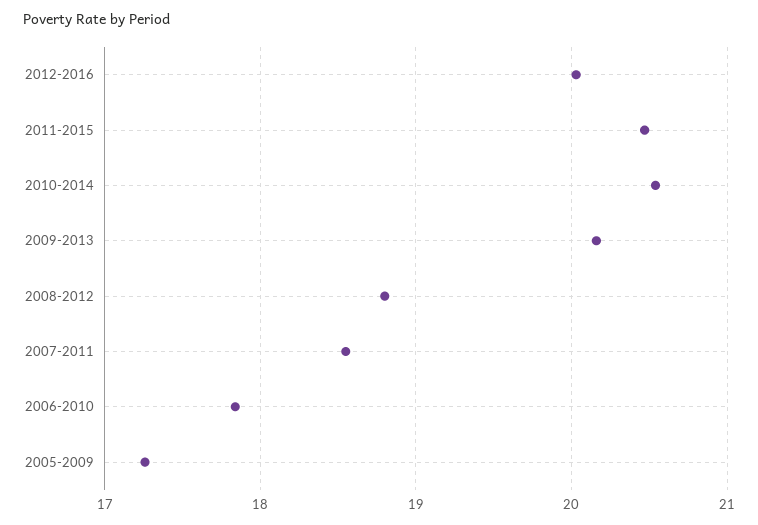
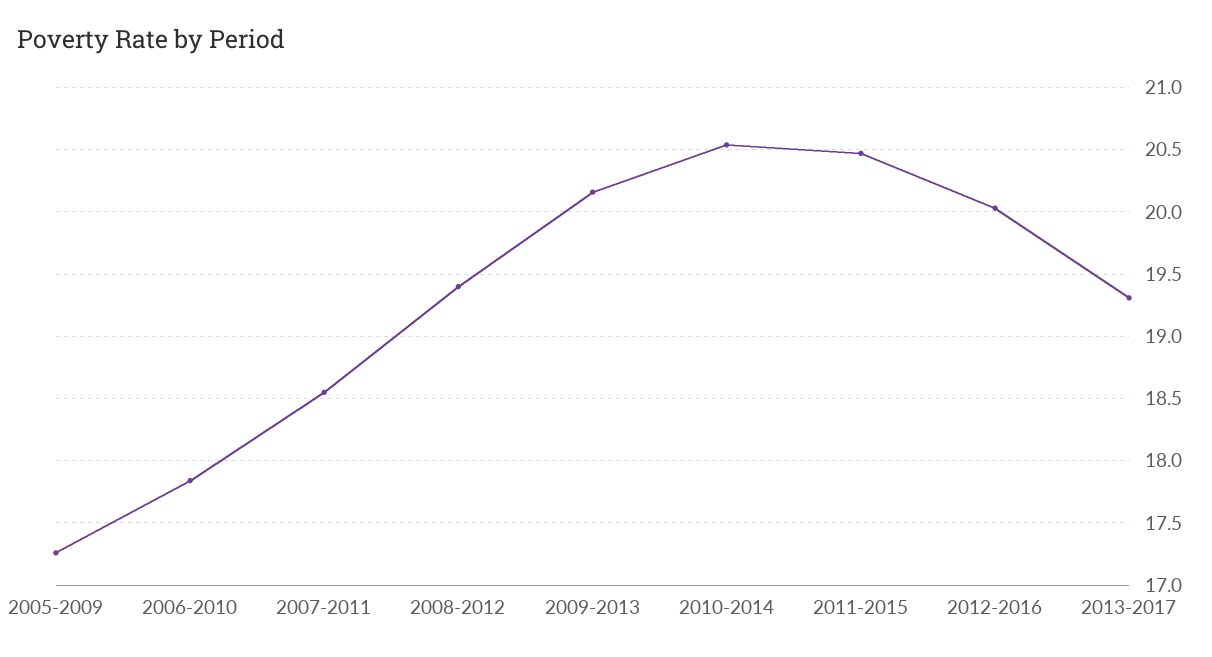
2008-2012: 18.8 -> 19.4
2013-2017: none -> 19.3

